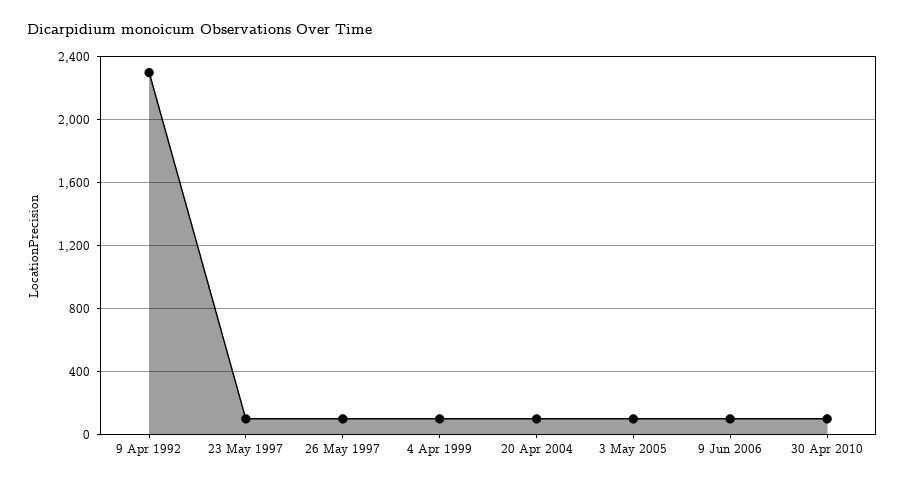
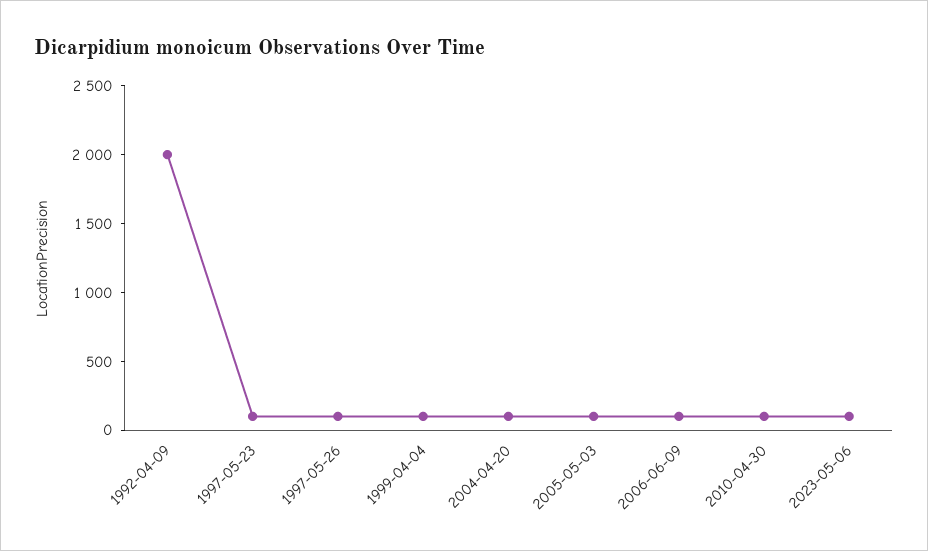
9 Apr 1992: 2300 -> 2000
2023-05-06: none -> 100

